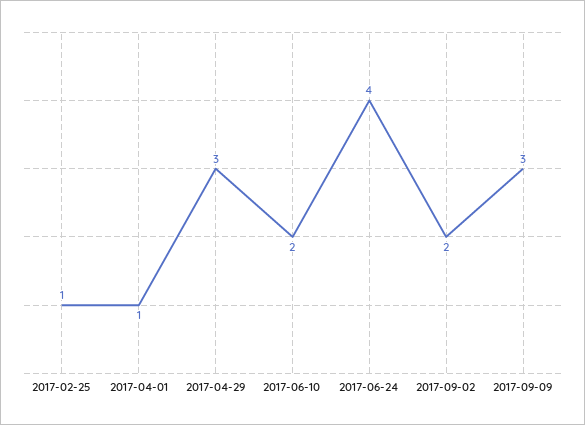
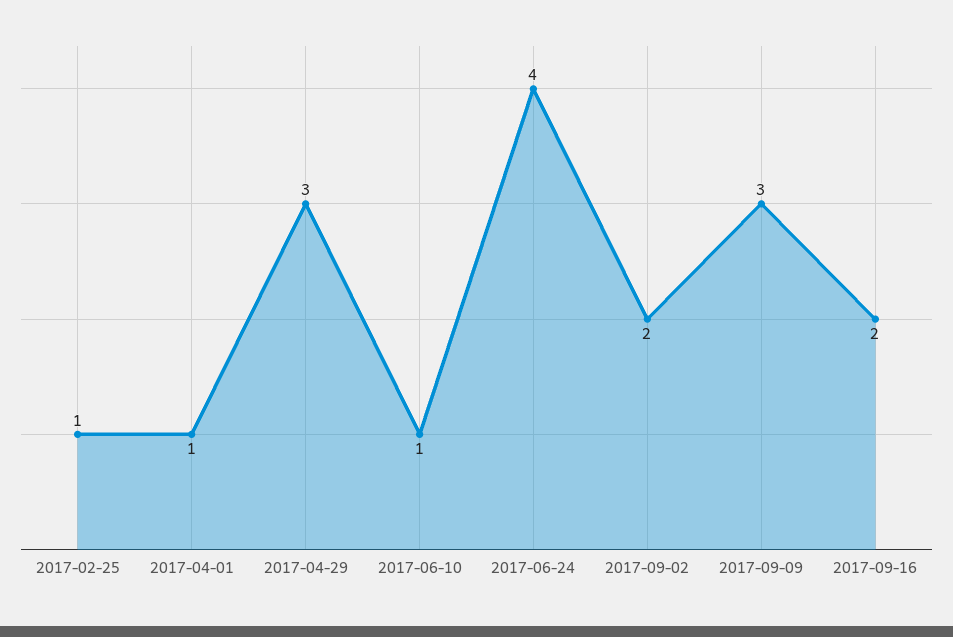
2017-06-10: 2 -> 1
2017-09-16: none -> 2

